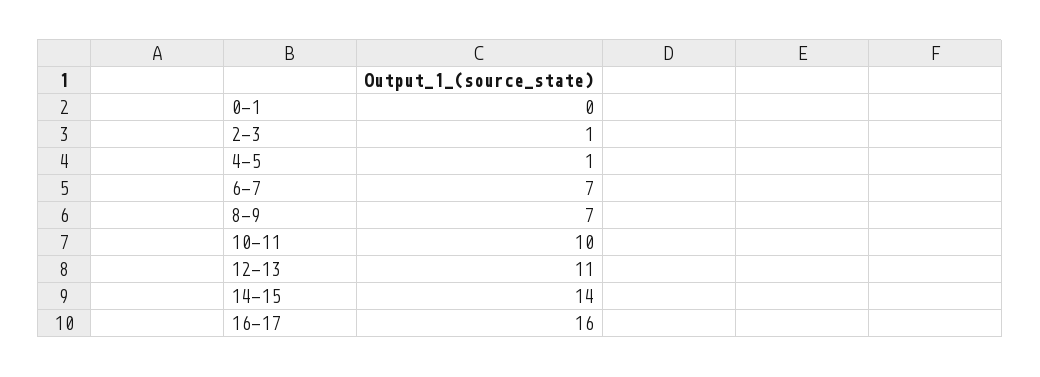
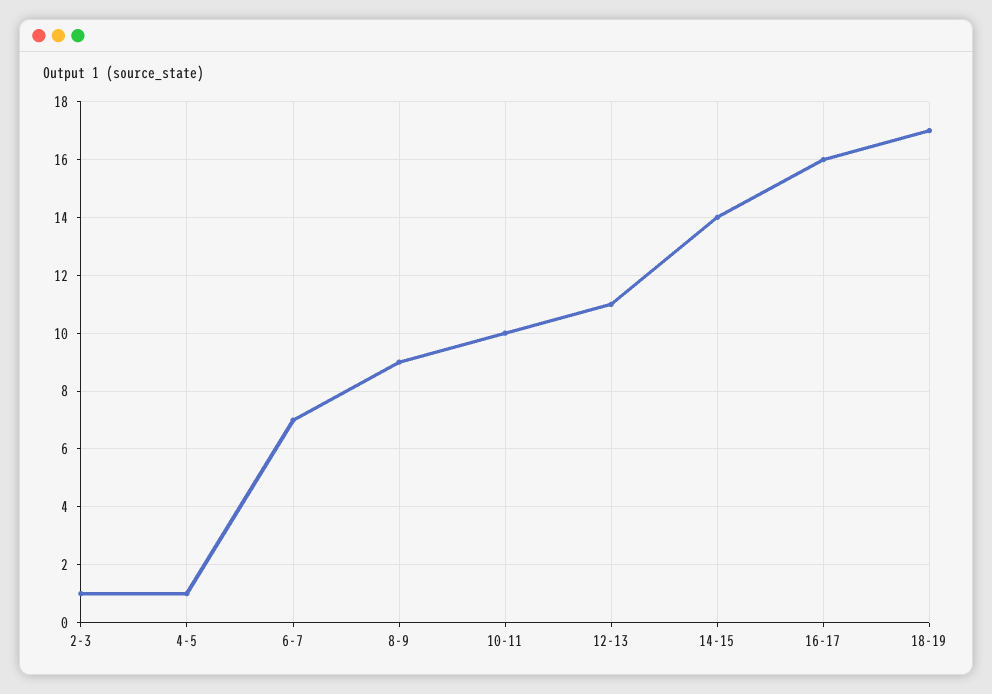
0-1: 0 -> none
8-9: 7 -> 9
18-19: none -> 17

